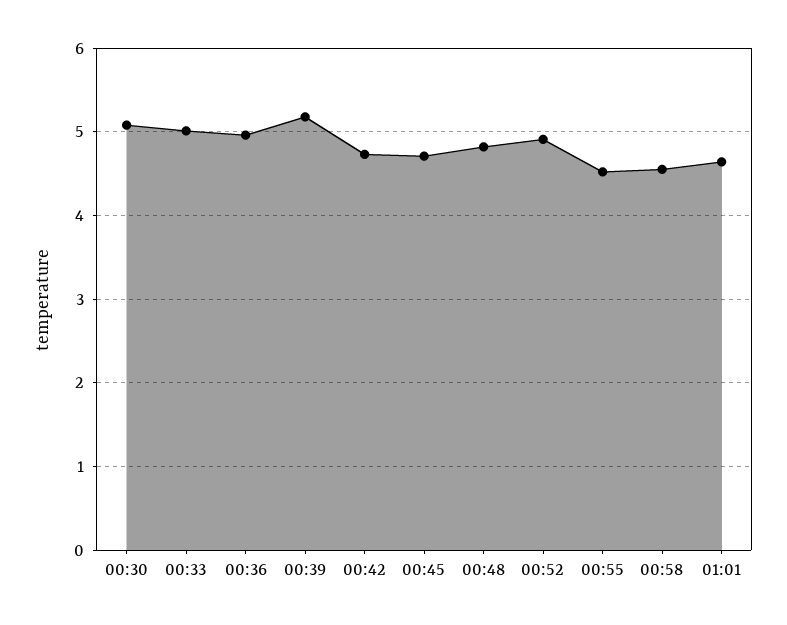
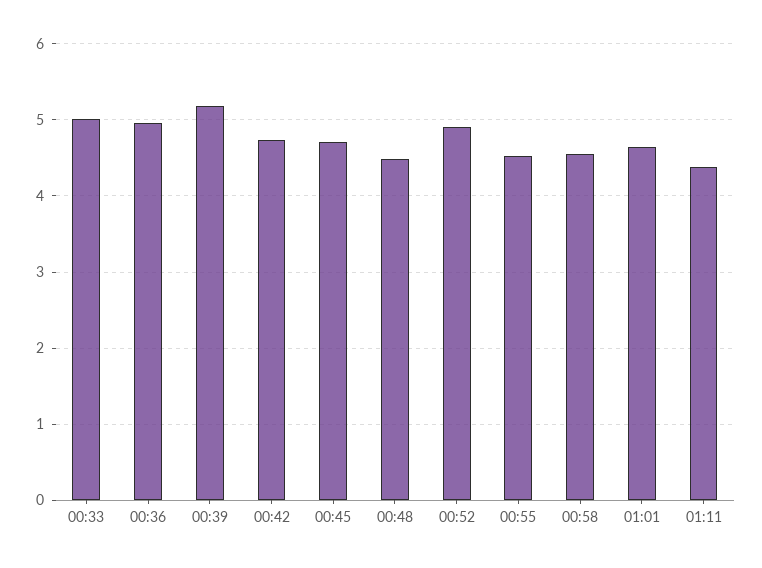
00:30: 5.1 -> none
00:48: 4.8 -> 4.5
01:11: none -> 4.4

